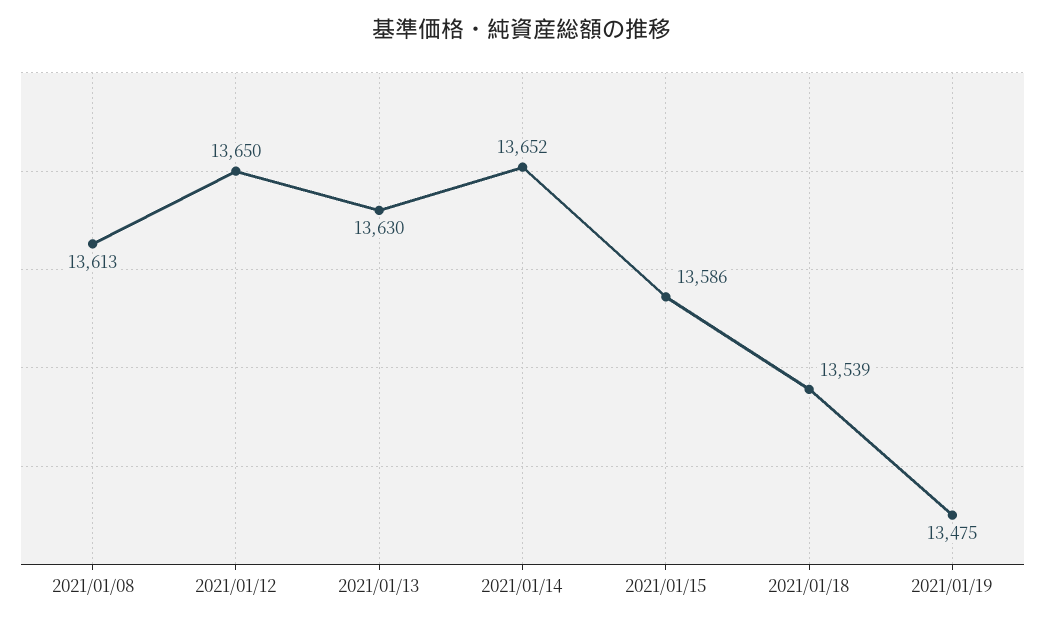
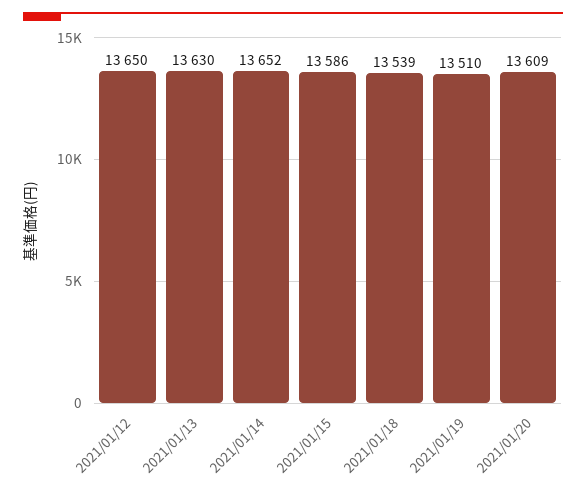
2021/01/08: 13613 -> none
2021/01/19: 13475 -> 13510
2021/01/20: none -> 13609

